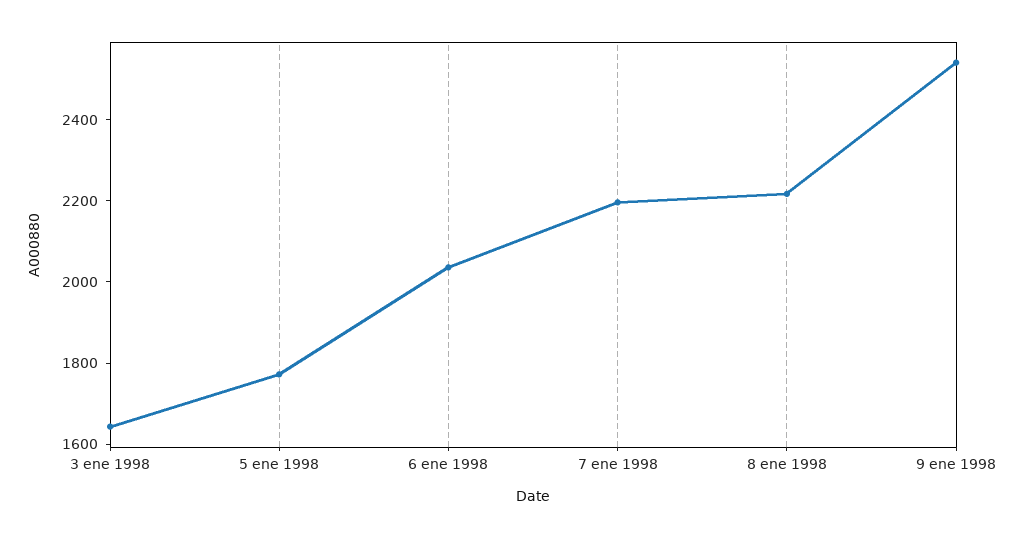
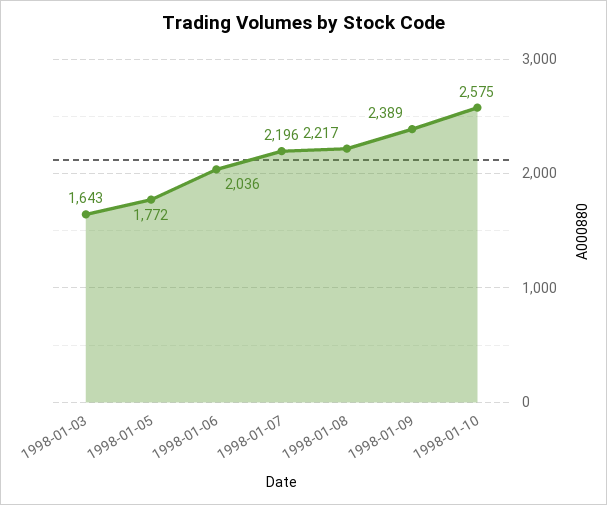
9 ene 1998: 2550 -> 2389
1998-01-10: none -> 2575

